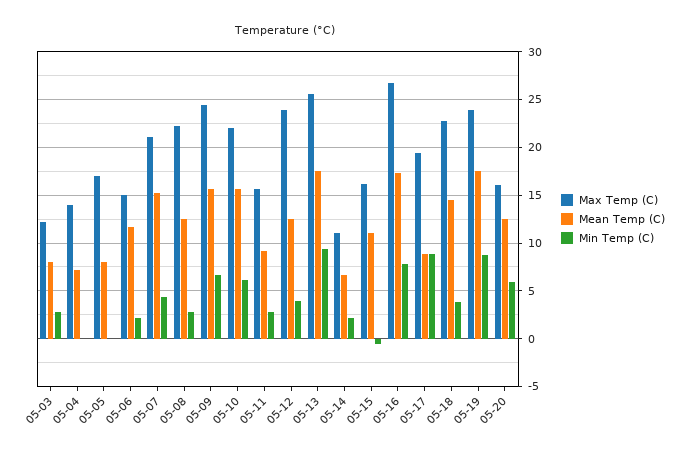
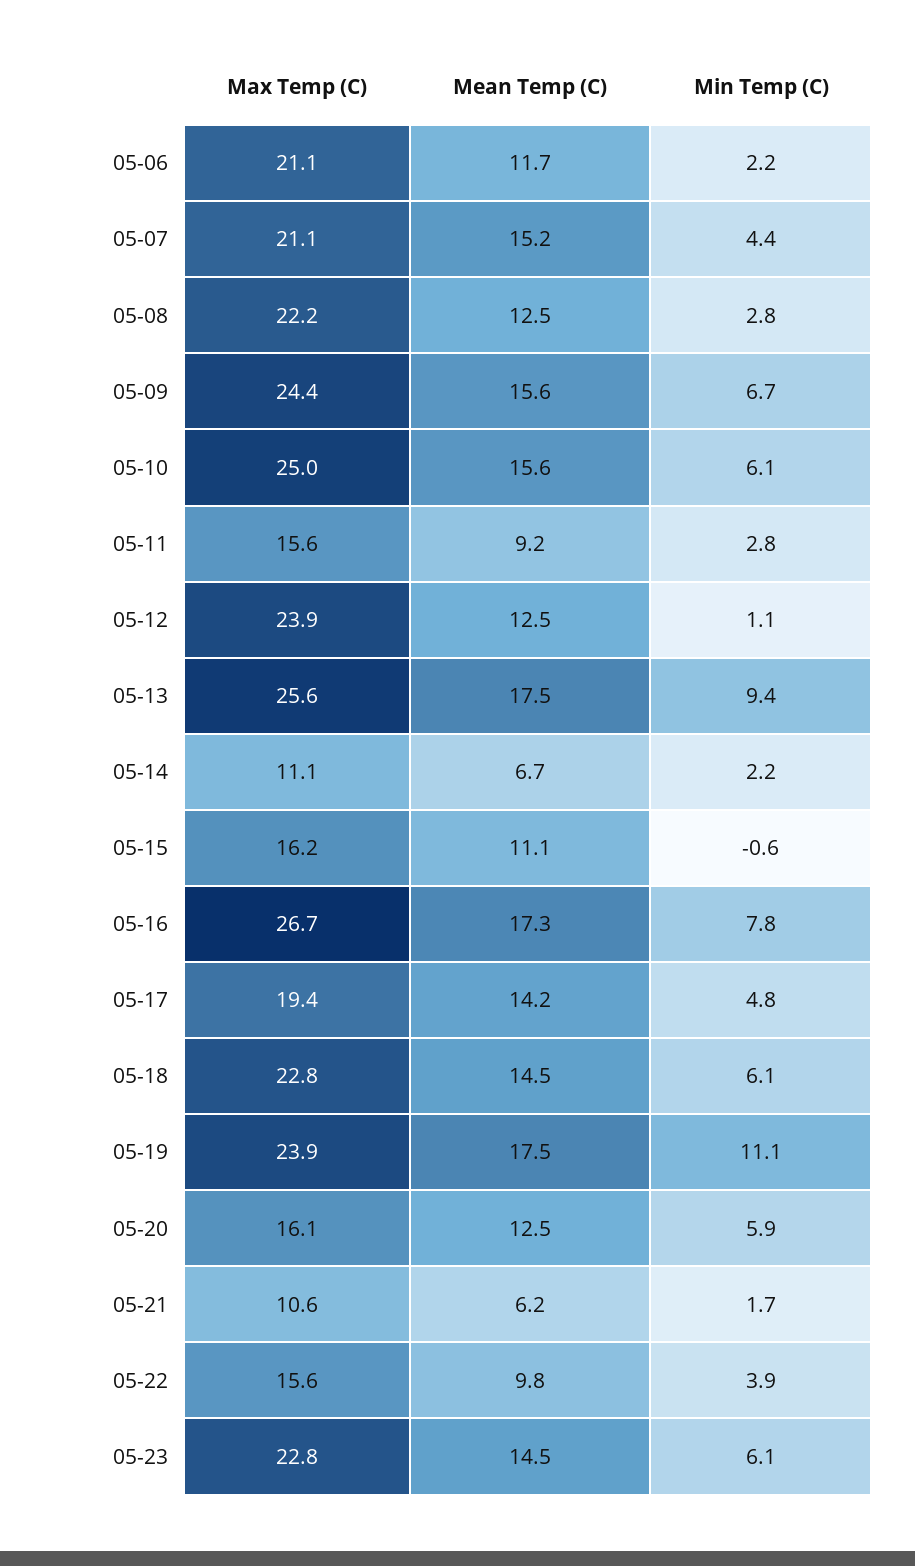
Max Temp (C), 05-03: 12 -> none
Mean Temp (C), 05-03: 8 -> none
Min Temp (C), 05-03: 3 -> none
Max Temp (C), 05-04: 14 -> none
Mean Temp (C), 05-04: 7 -> none
Min Temp (C), 05-04: 0 -> none
Max Temp (C), 05-05: 17 -> none
Mean Temp (C), 05-05: 8 -> none
Min Temp (C), 05-05: 0 -> none
Max Temp (C), 05-06: 15 -> 21.1
Max Temp (C), 05-10: 22 -> 25
Min Temp (C), 05-12: 4 -> 1.1
Mean Temp (C), 05-17: 9 -> 14.2
Min Temp (C), 05-17: 9 -> 4.8
Min Temp (C), 05-18: 4 -> 6.1
Min Temp (C), 05-19: 9 -> 11.1
Max Temp (C), 05-21: none -> 10.6
Mean Temp (C), 05-21: none -> 6.2
Min Temp (C), 05-21: none -> 1.7
Max Temp (C), 05-22: none -> 15.6
Mean Temp (C), 05-22: none -> 9.8
Min Temp (C), 05-22: none -> 3.9
Max Temp (C), 05-23: none -> 22.8
Mean Temp (C), 05-23: none -> 14.5
Min Temp (C), 05-23: none -> 6.1

